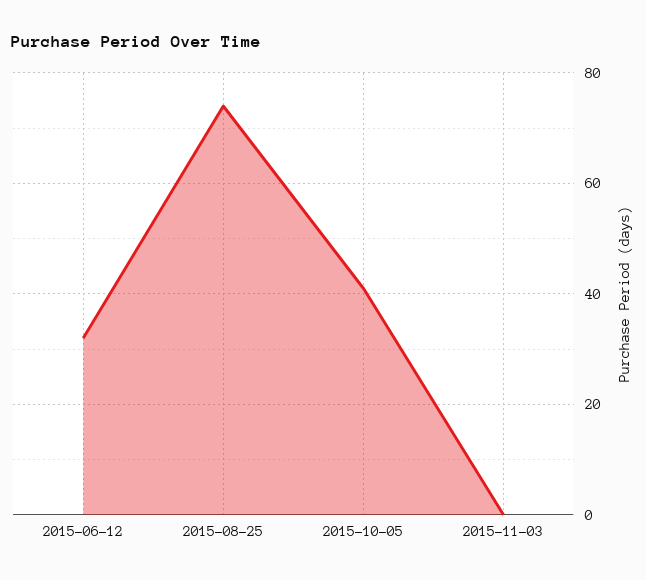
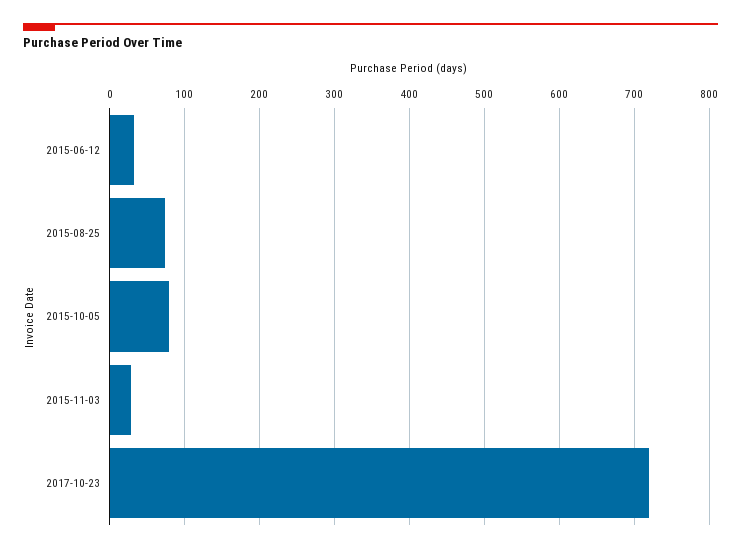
2015-10-05: 40 -> 80
2015-11-03: 0 -> 30
2017-10-23: none -> 720

